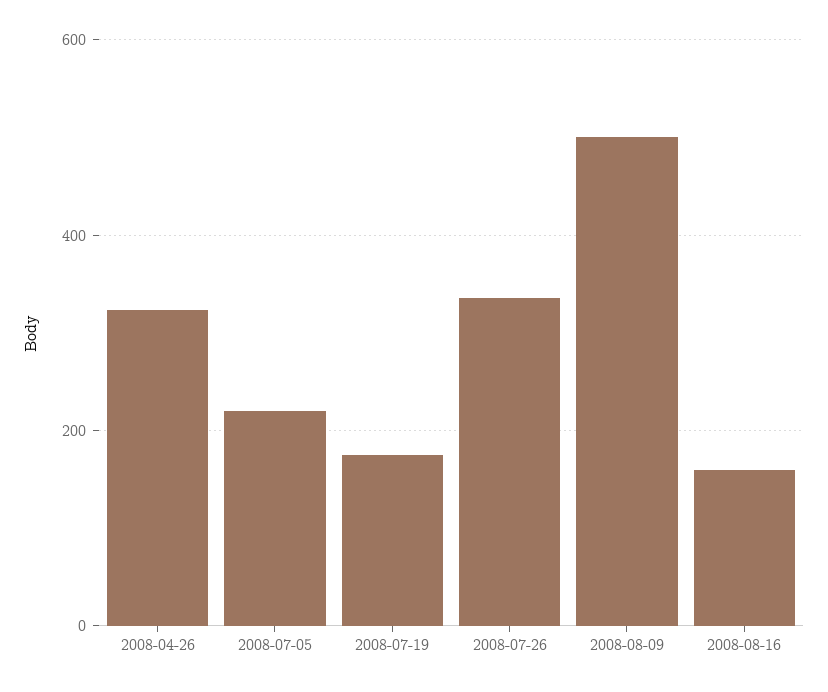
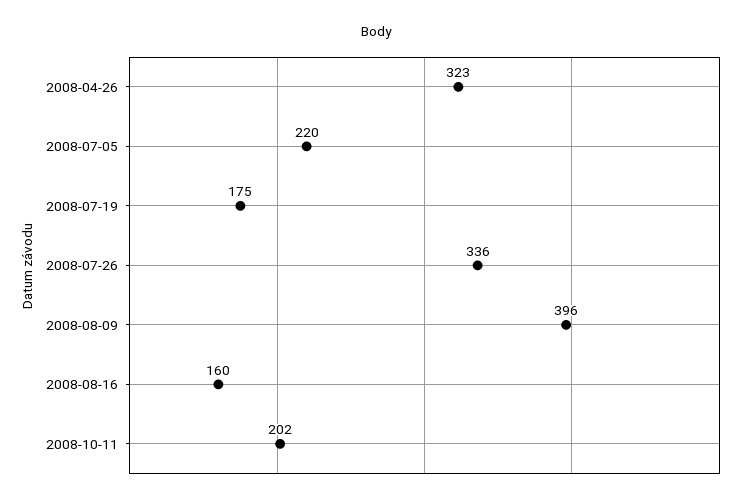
2008-08-09: 500 -> 396
2008-10-11: none -> 202

